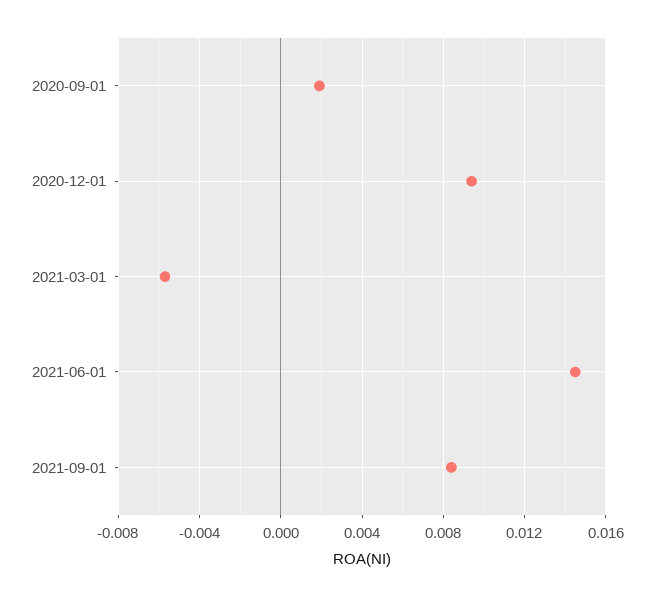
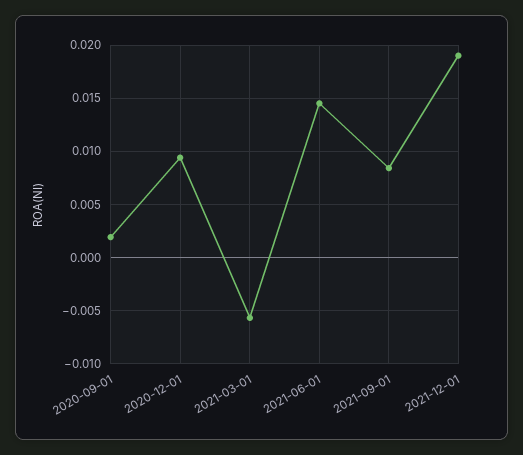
2021-12-01: none -> 0.019

